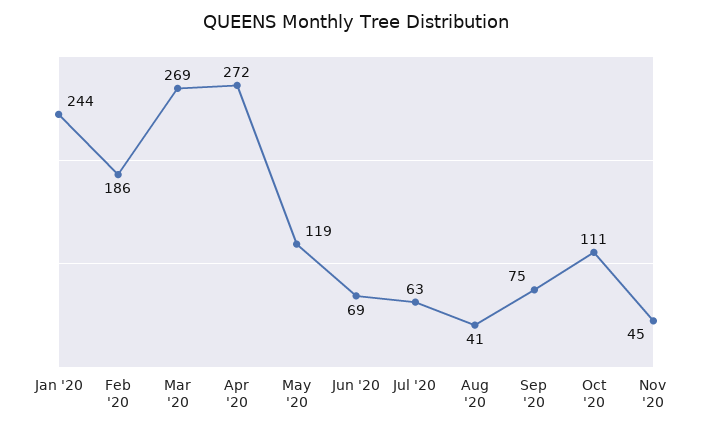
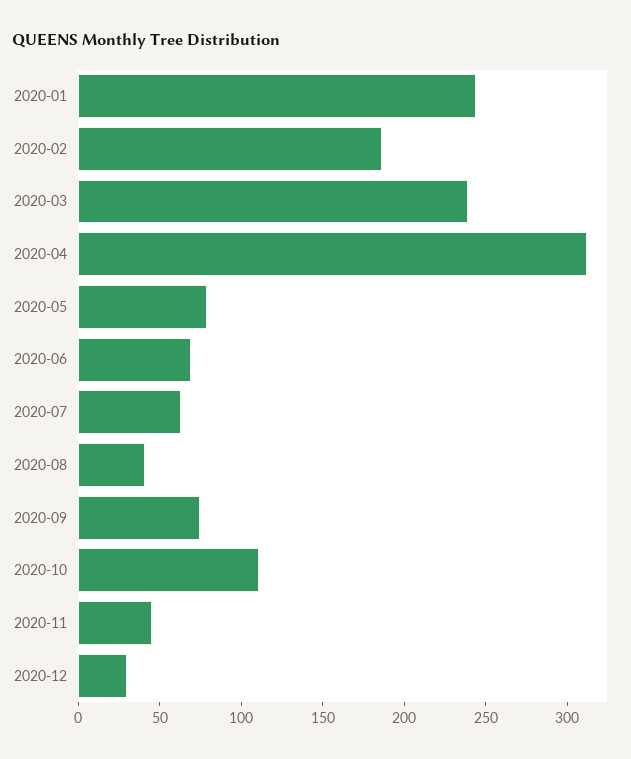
Mar '20: 269 -> 240
Apr '20: 272 -> 310
May '20: 119 -> 80
2020-12: none -> 30

